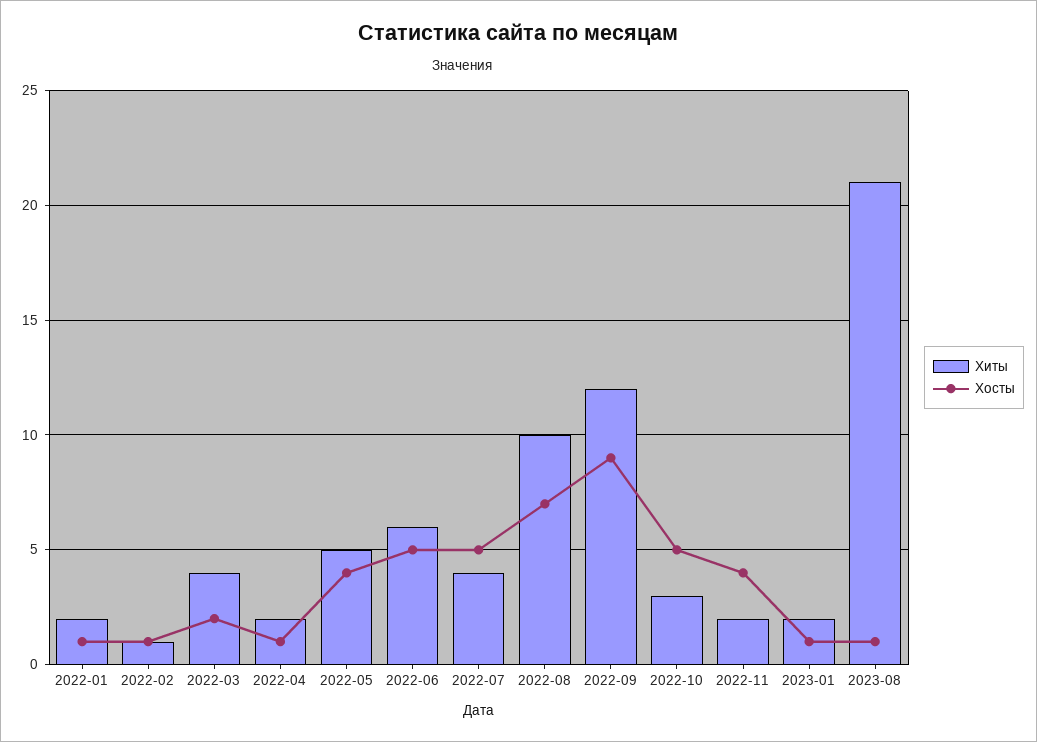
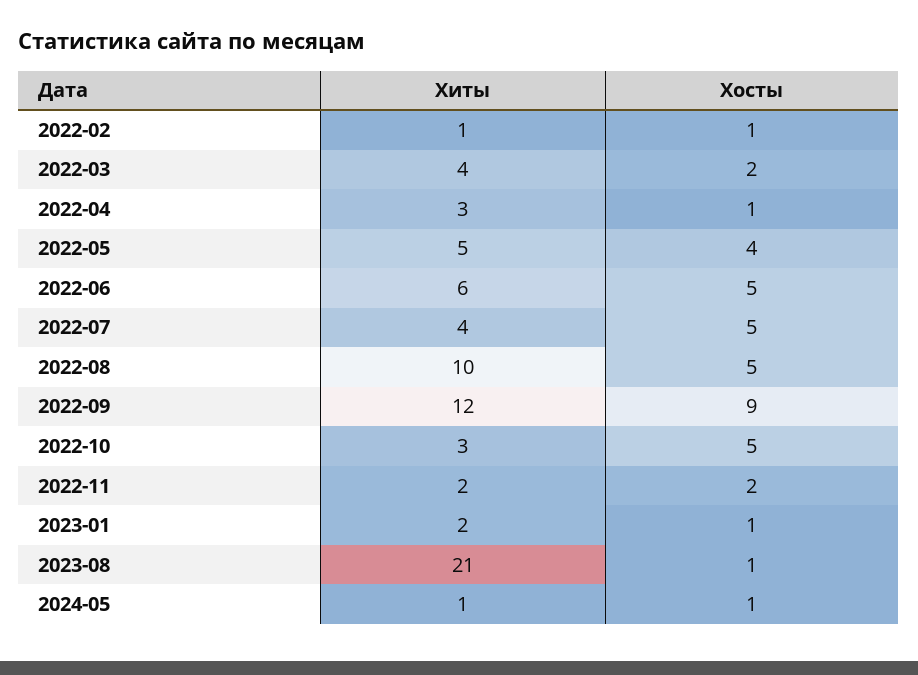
Хиты, 2022-01: 2 -> none
Хосты, 2022-01: 1 -> none
Хиты, 2022-04: 2 -> 3
Хосты, 2022-08: 7 -> 5
Хосты, 2022-11: 4 -> 2
Хиты, 2024-05: none -> 1
Хосты, 2024-05: none -> 1

